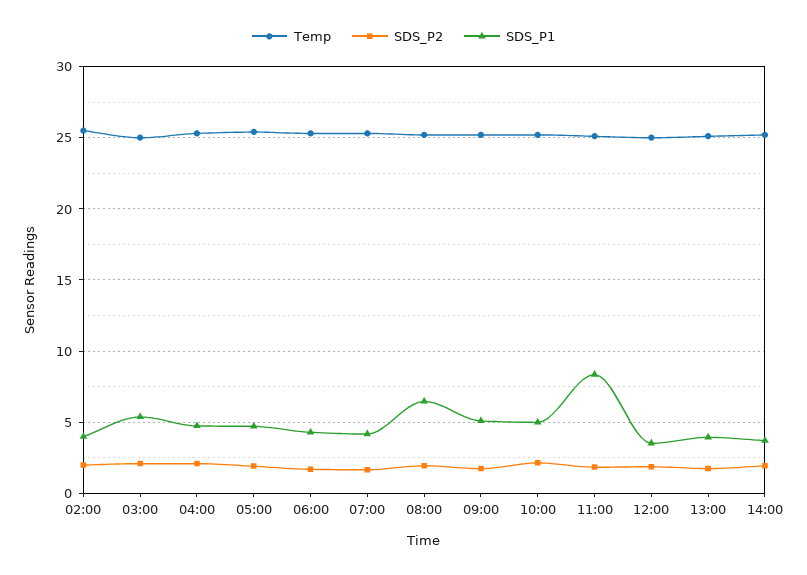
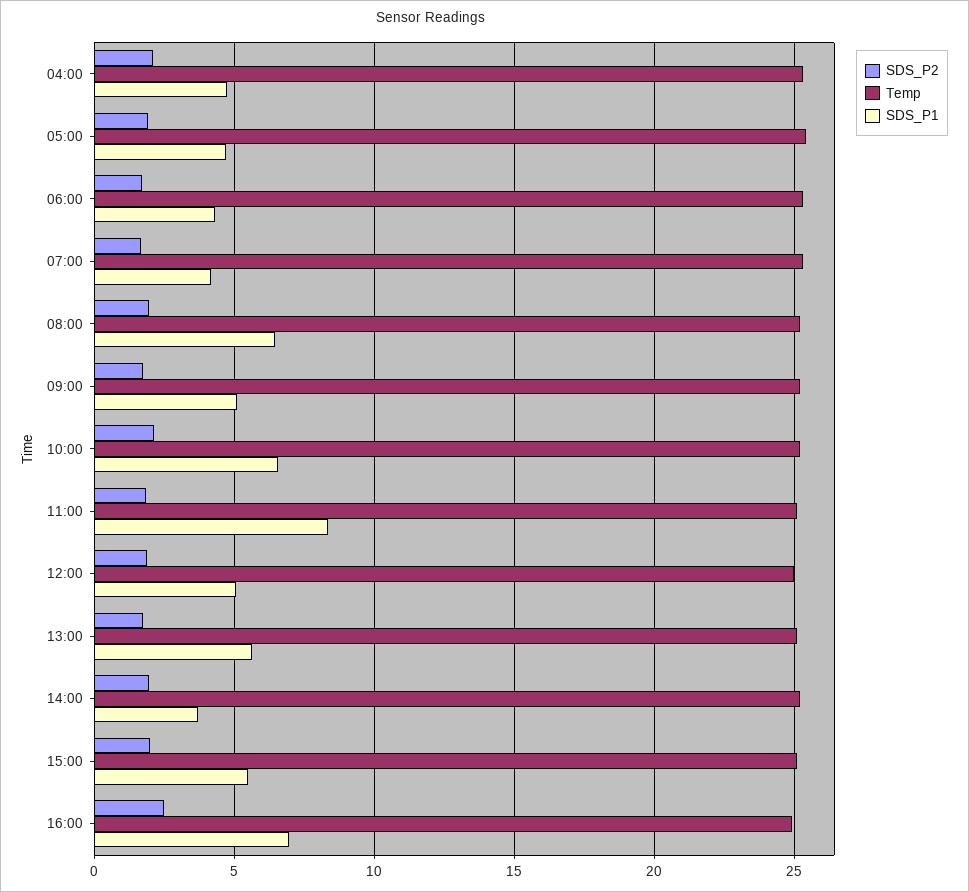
Temp, 02:00: 25.5 -> none
SDS_P2, 02:00: 2 -> none
SDS_P1, 02:00: 4 -> none
Temp, 03:00: 25 -> none
SDS_P2, 03:00: 2 -> none
SDS_P1, 03:00: 5.5 -> none
SDS_P1, 10:00: 5 -> 6.5
SDS_P1, 12:00: 3.5 -> 5
SDS_P1, 13:00: 4 -> 5.5
SDS_P2, 15:00: none -> 2
Temp, 15:00: none -> 25
SDS_P1, 15:00: none -> 5.5
SDS_P2, 16:00: none -> 2.5
Temp, 16:00: none -> 25
SDS_P1, 16:00: none -> 7

